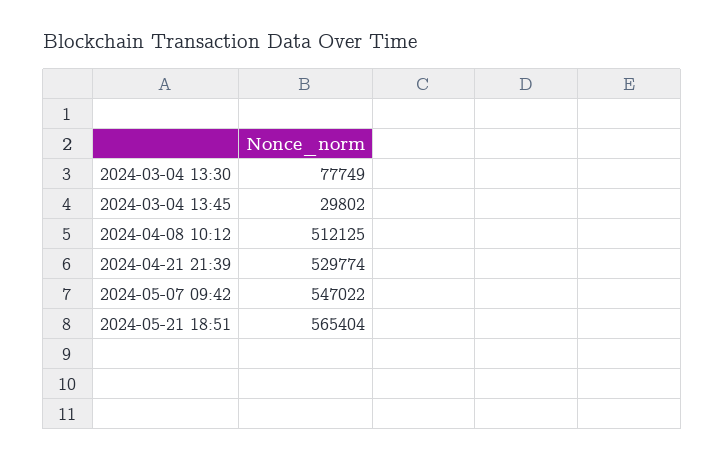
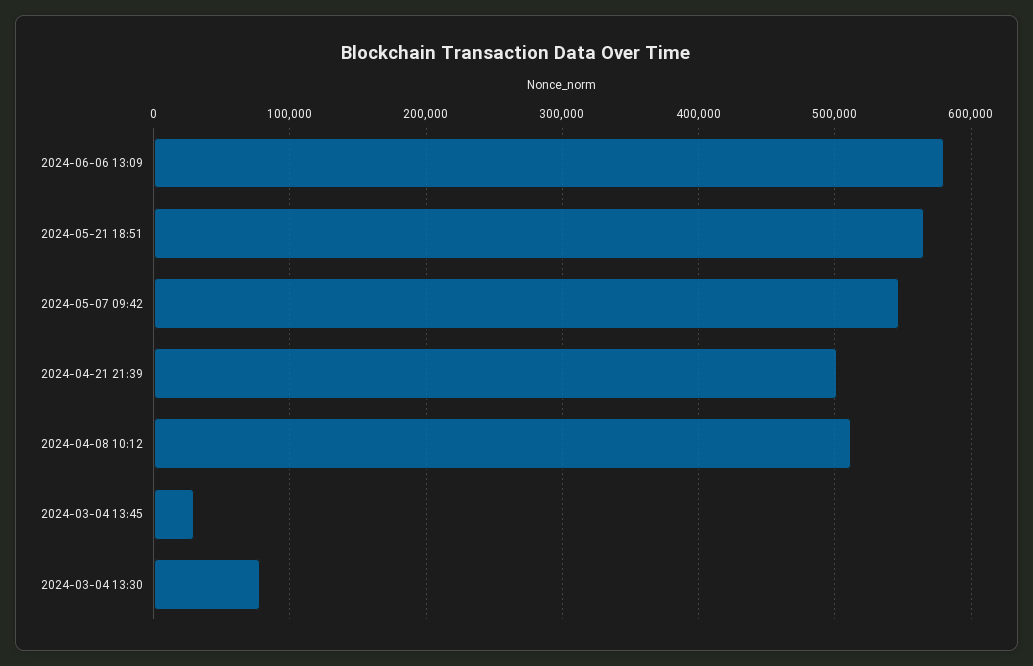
2024-04-21 21:39: 529774 -> 500000
2024-06-06 13:09: none -> 580000

